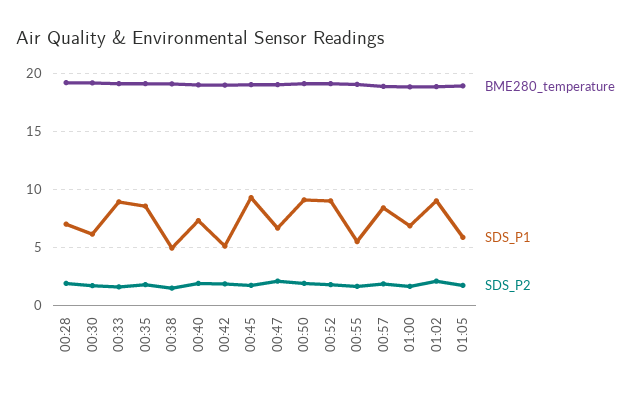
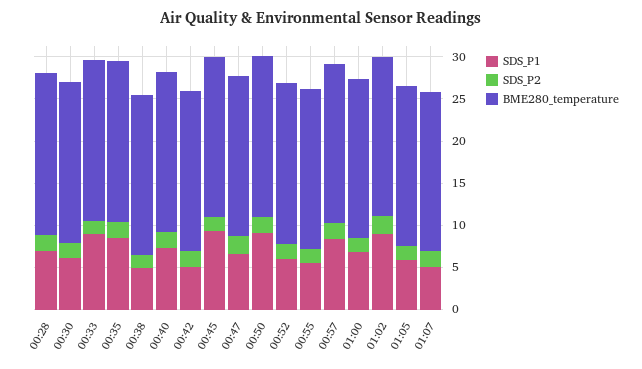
SDS_P1, 00:52: 9 -> 6
SDS_P1, 01:07: none -> 5
SDS_P2, 01:07: none -> 2
BME280_temperature, 01:07: none -> 19

